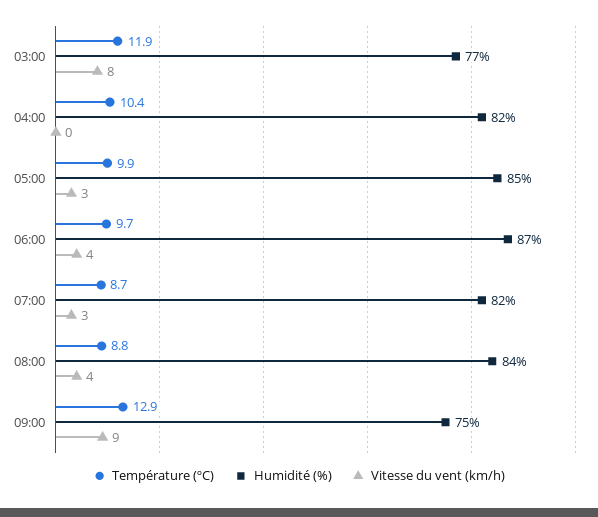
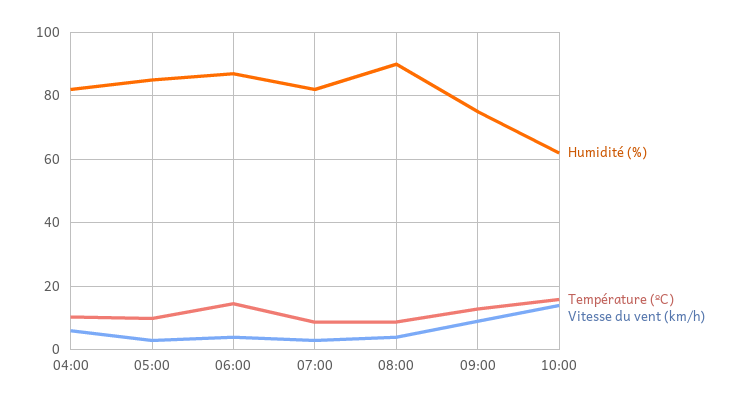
Température (ºC), 03:00: 11.9 -> none
Humidité (%), 03:00: 77 -> none
Vitesse du vent (km/h), 03:00: 8 -> none
Vitesse du vent (km/h), 04:00: 0 -> 6
Température (ºC), 06:00: 9.7 -> 14
Humidité (%), 08:00: 84 -> 90
Humidité (%), 10:00: none -> 62
Température (ºC), 10:00: none -> 16
Vitesse du vent (km/h), 10:00: none -> 14

